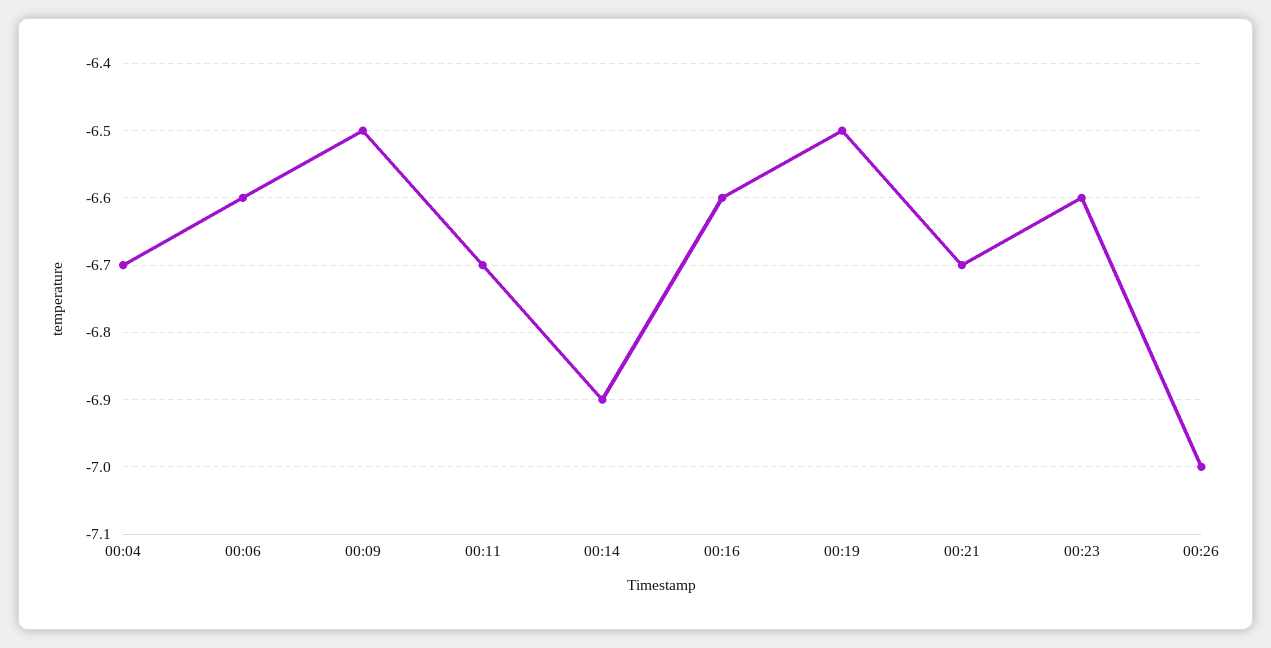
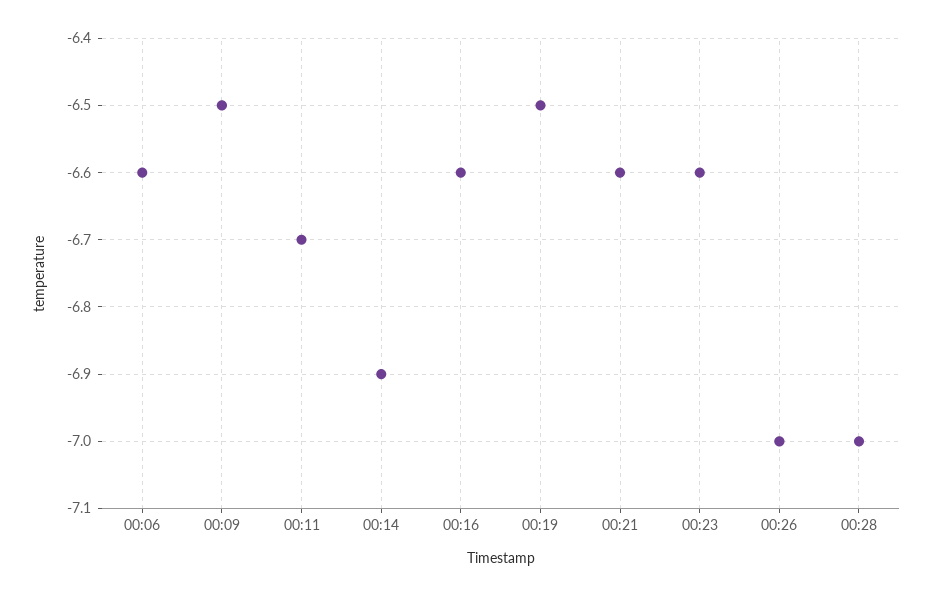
00:04: -6.7 -> none
00:21: -6.7 -> -6.6
00:28: none -> -7

